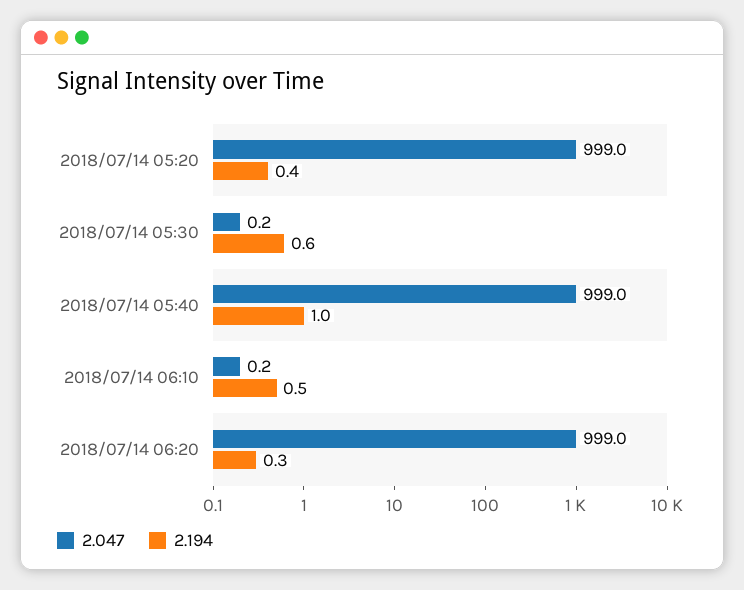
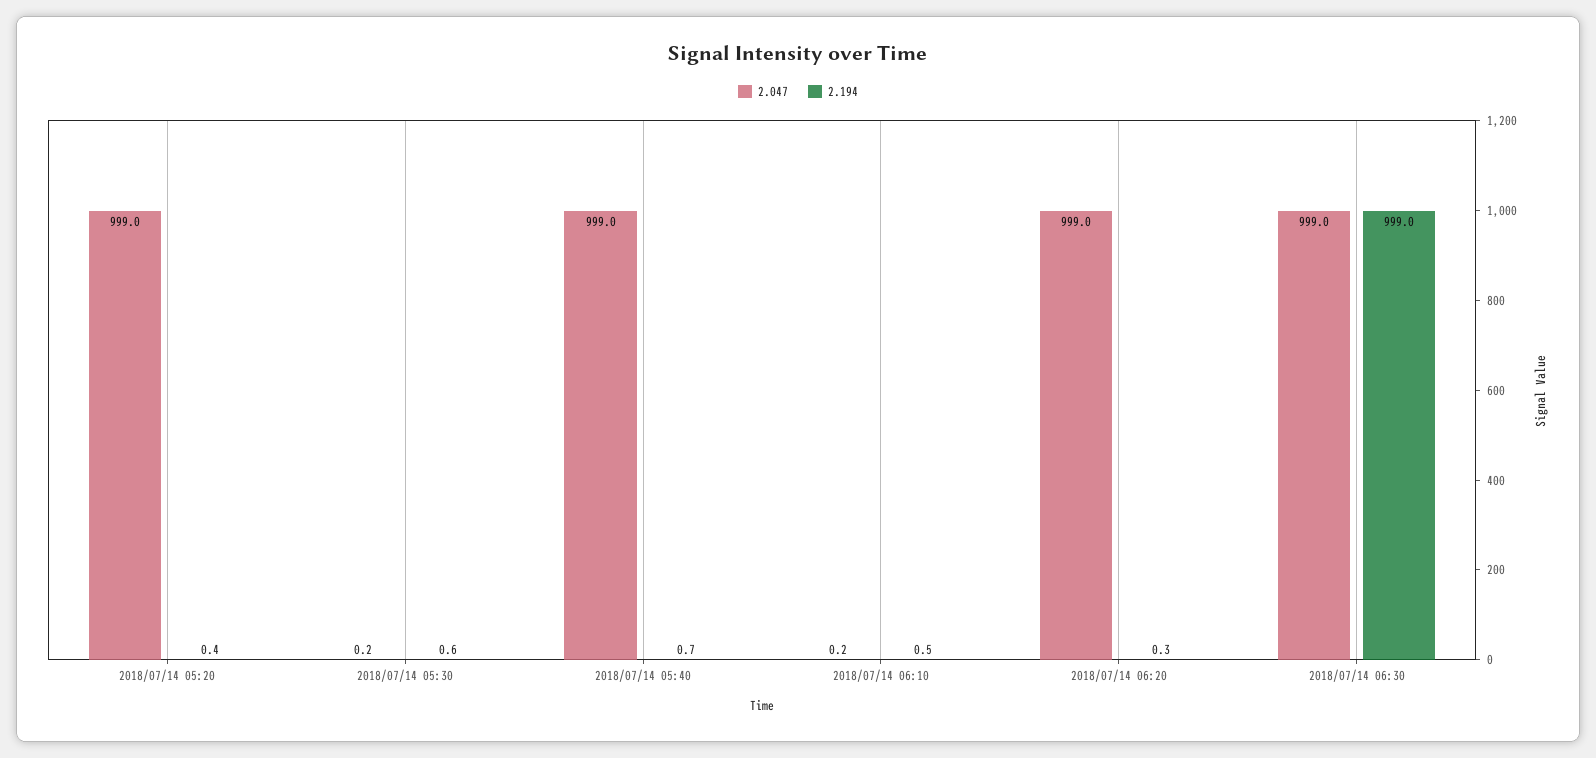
2.194, 2018/07/14 05:40: 1 -> 0.7
2.047, 2018/07/14 06:30: none -> 999
2.194, 2018/07/14 06:30: none -> 999

